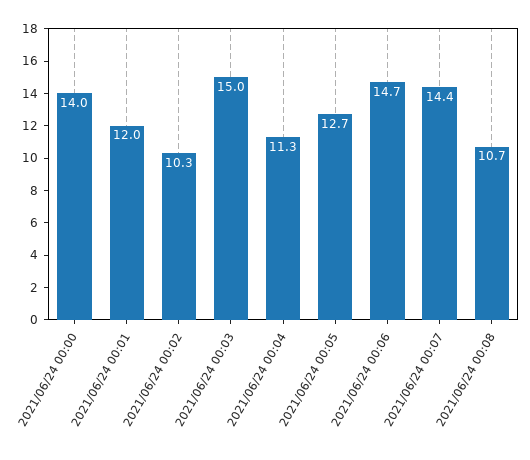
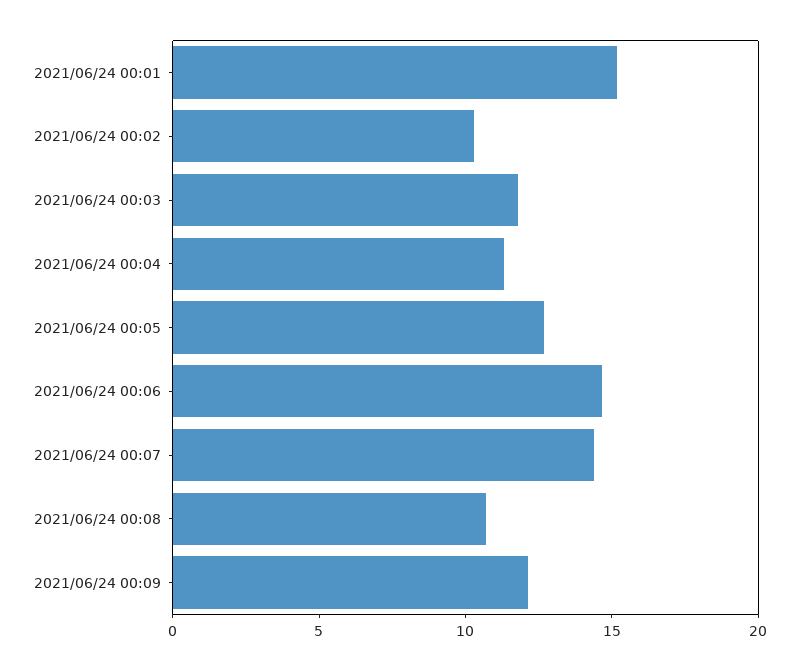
2021/06/24 00:00: 14 -> none
2021/06/24 00:01: 12 -> 15
2021/06/24 00:03: 15 -> 12
2021/06/24 00:09: none -> 12

